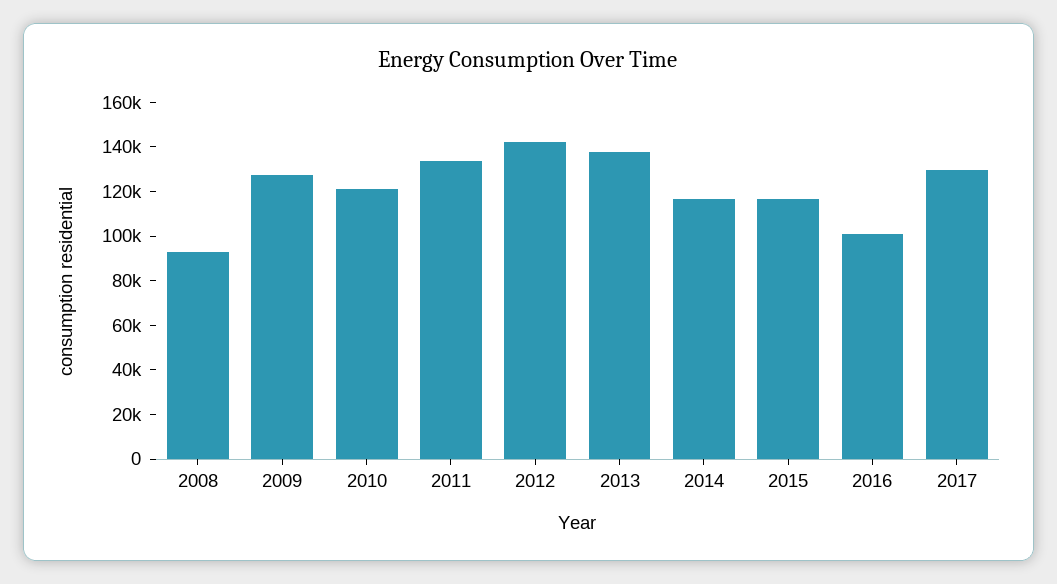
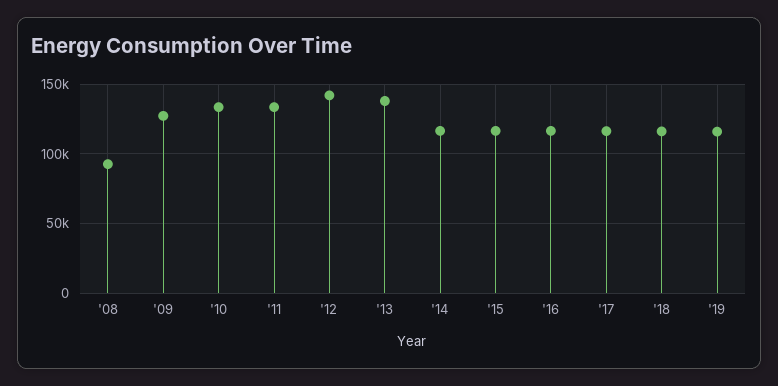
2010: 120000 -> 135000
2016: 100000 -> 115000
2017: 130000 -> 115000
'18: none -> 115000
'19: none -> 115000

